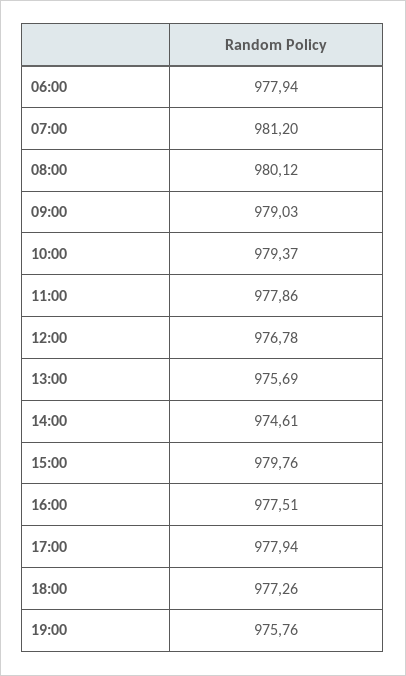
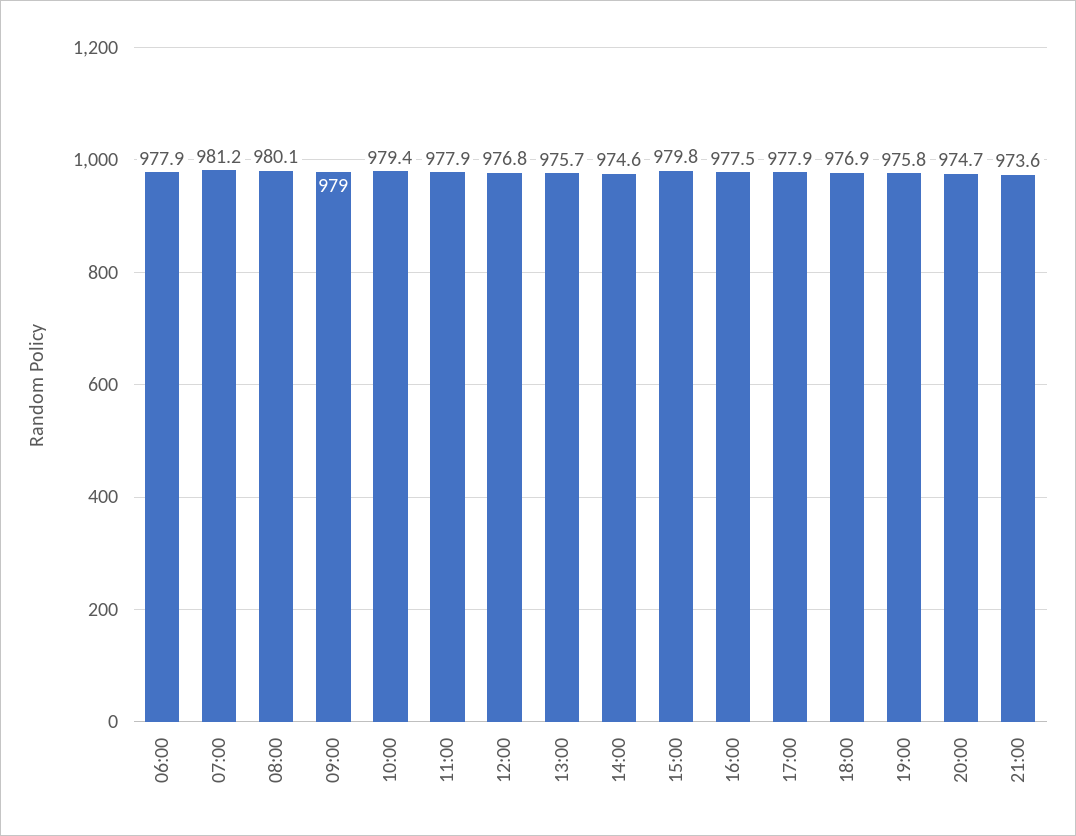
18:00: 977.26 -> 976.9
20:00: none -> 974.7
21:00: none -> 973.6

